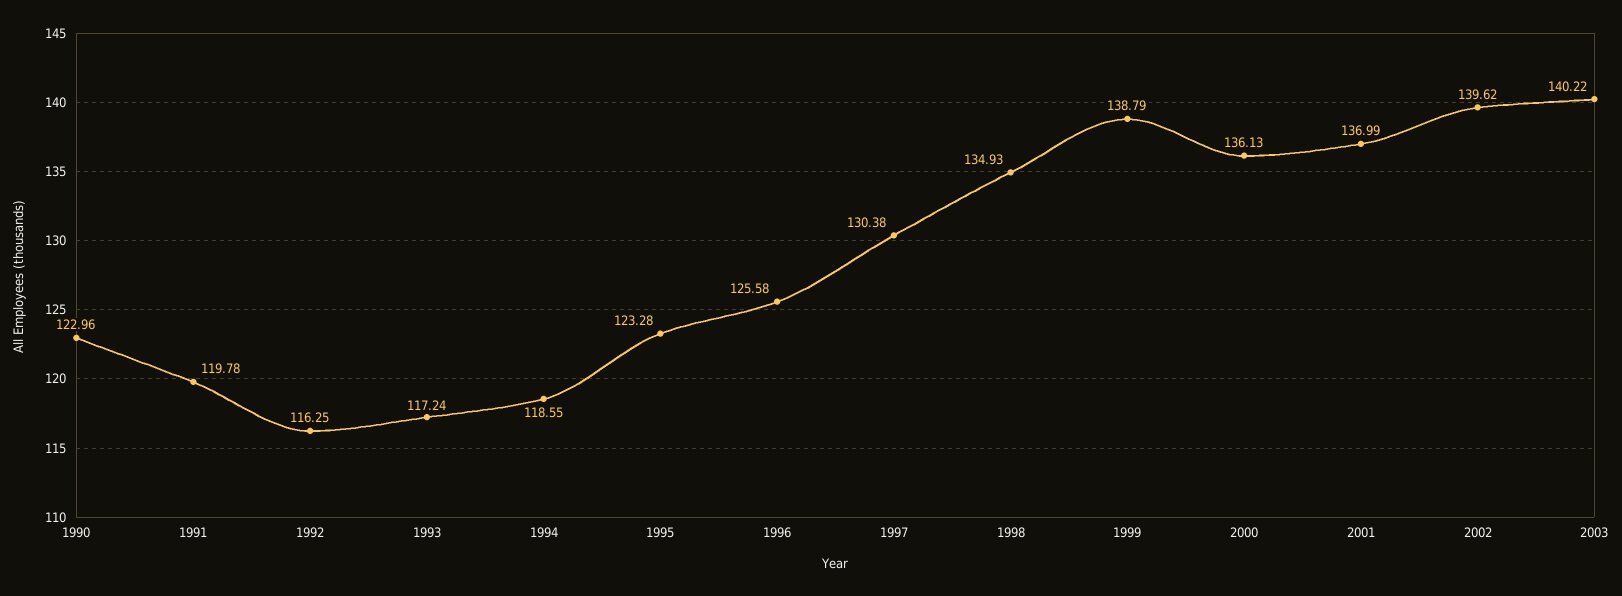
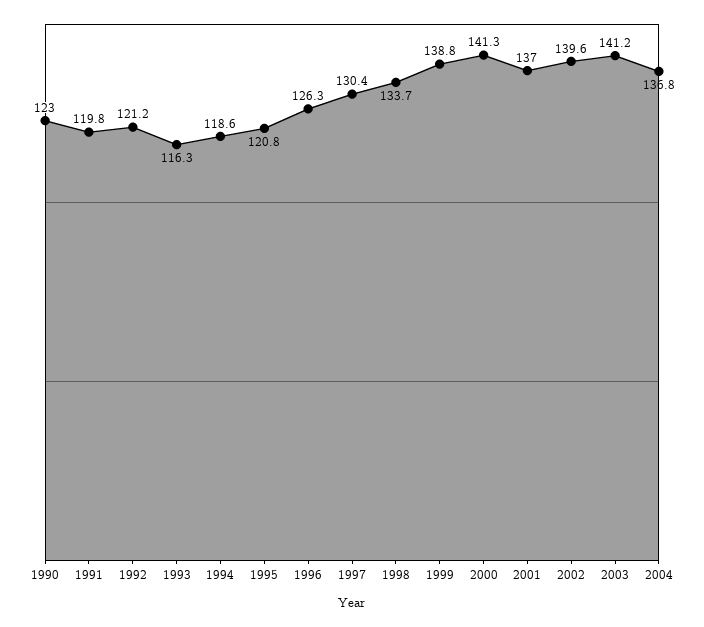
1992: 116.25 -> 121.2
1993: 117.24 -> 116.3
1995: 123.28 -> 120.8
1996: 125.58 -> 126.3
1998: 134.93 -> 133.7
2000: 136.13 -> 141.3
2003: 140.22 -> 141.2
2004: none -> 136.8

